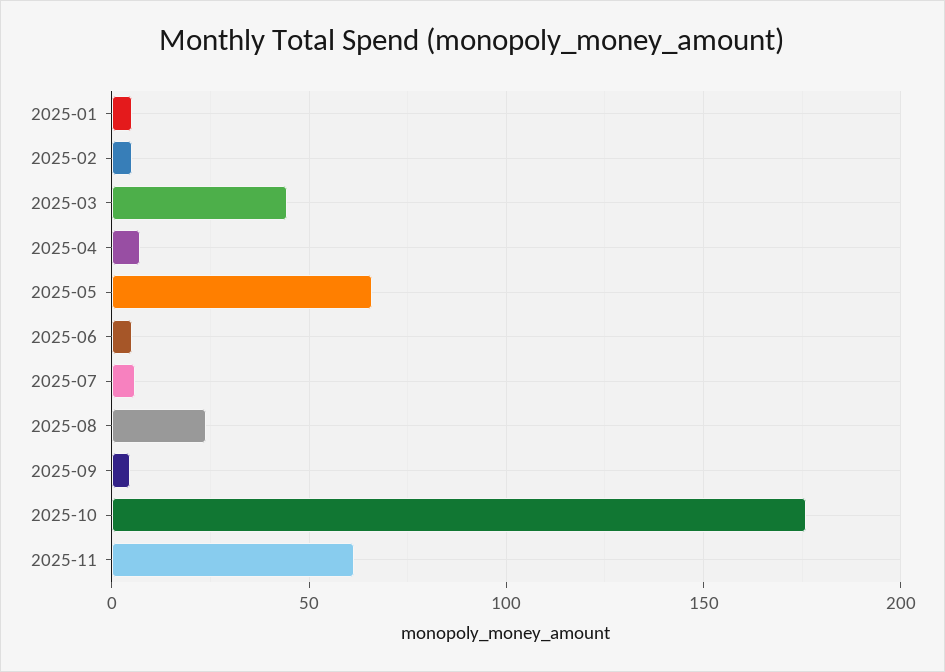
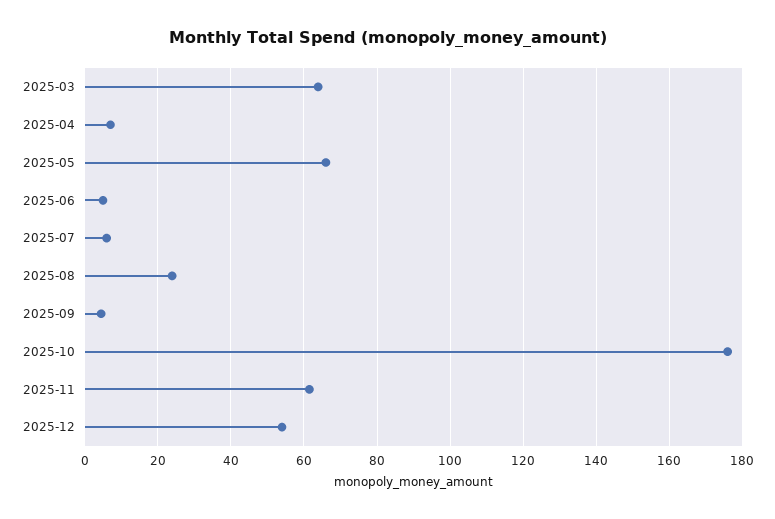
2025-01: 5 -> none
2025-02: 5 -> none
2025-03: 45 -> 64
2025-12: none -> 54

